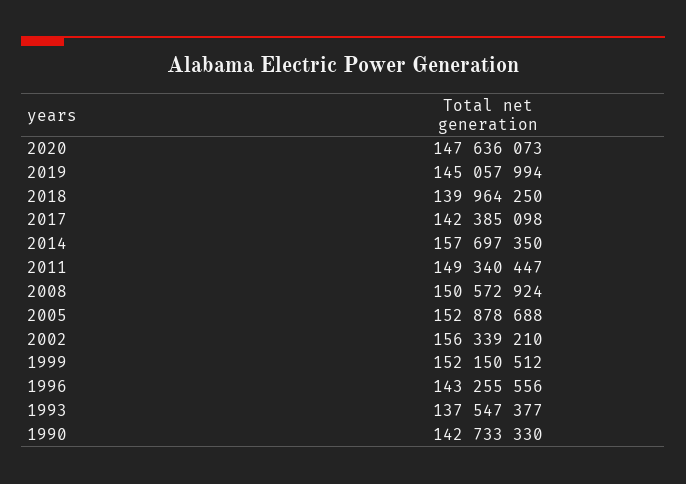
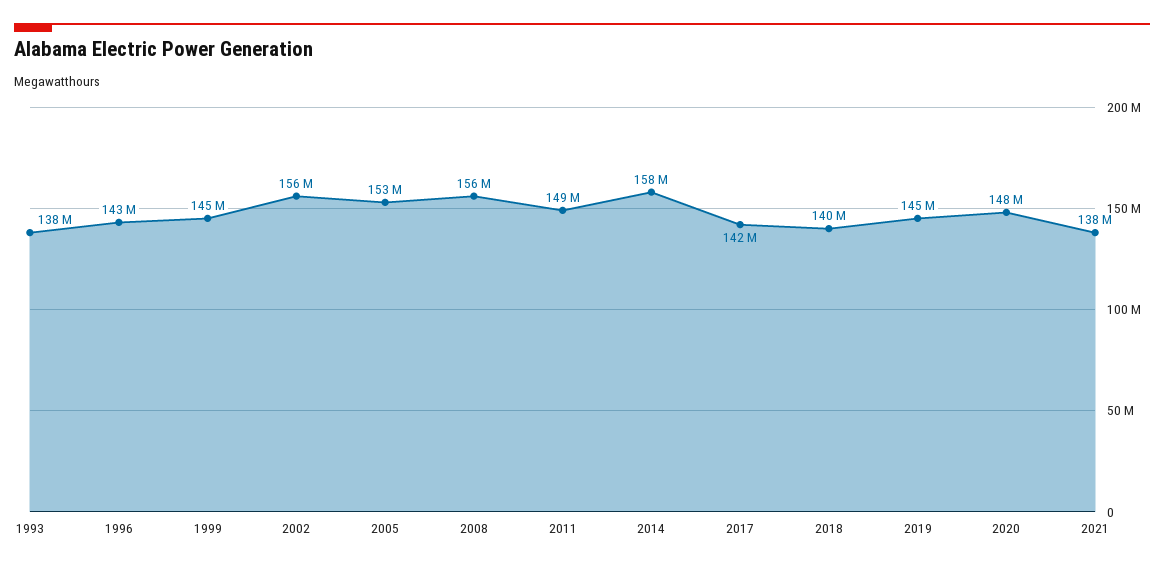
2008: 150572924 -> 156000000
1999: 152150512 -> 145000000
1990: 142733330 -> none
2021: none -> 138000000

